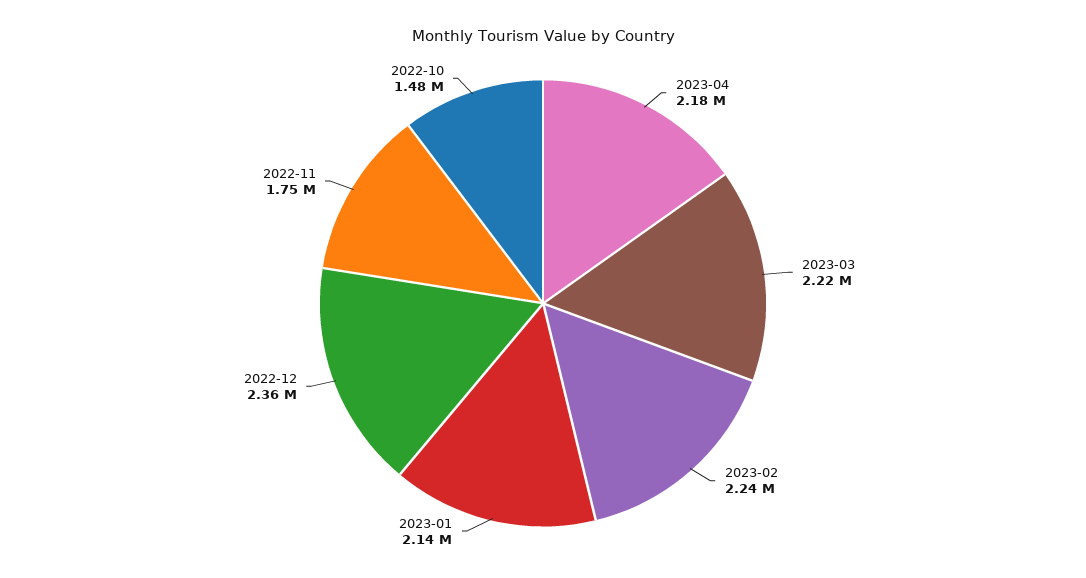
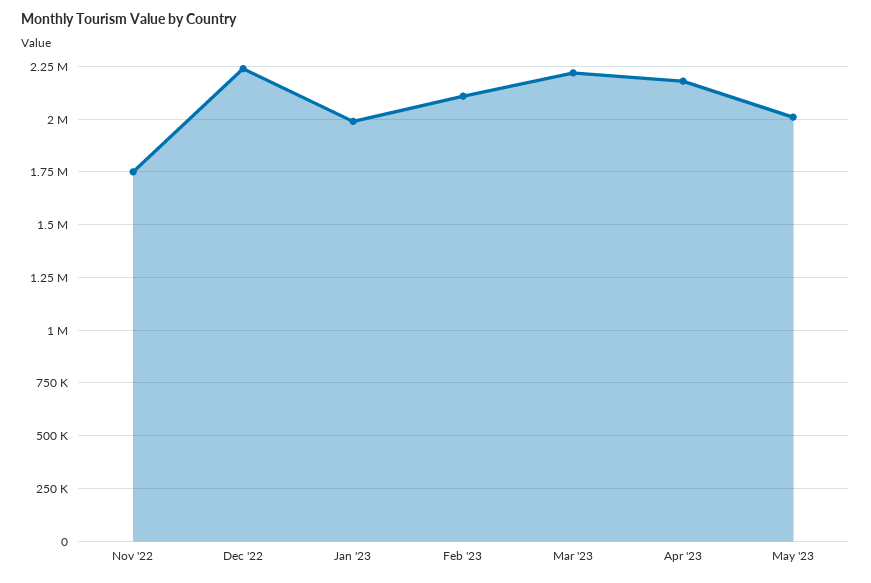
2023-02: 2240000 -> 2100000
2023-01: 2140000 -> 2000000
2022-12: 2360000 -> 2250000
2022-10: 1480000 -> none
May '23: none -> 2000000

